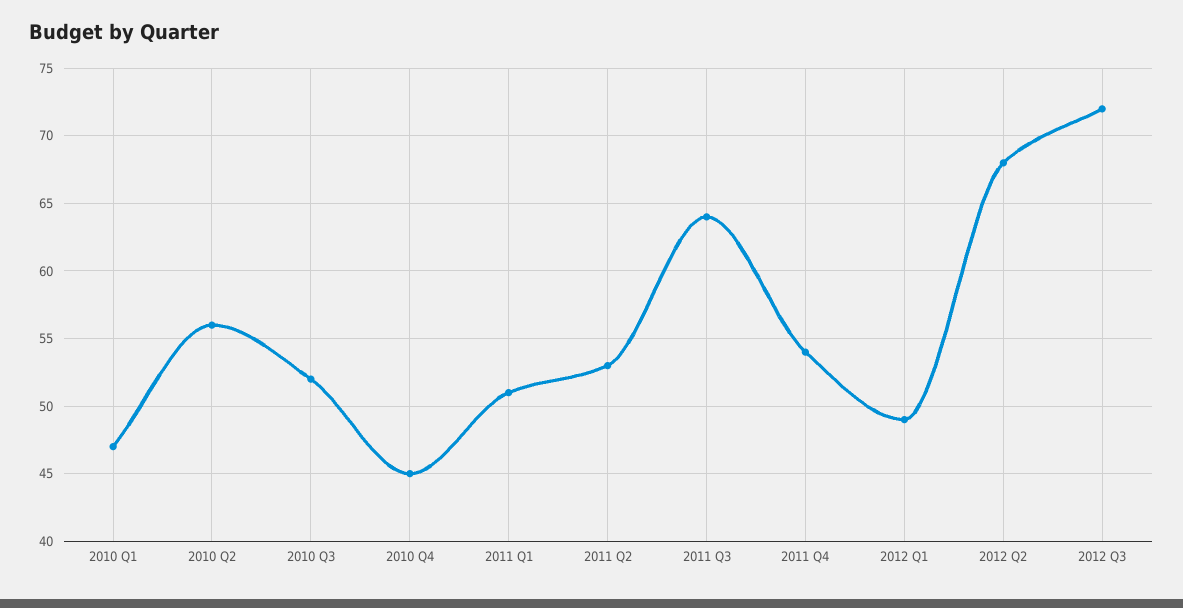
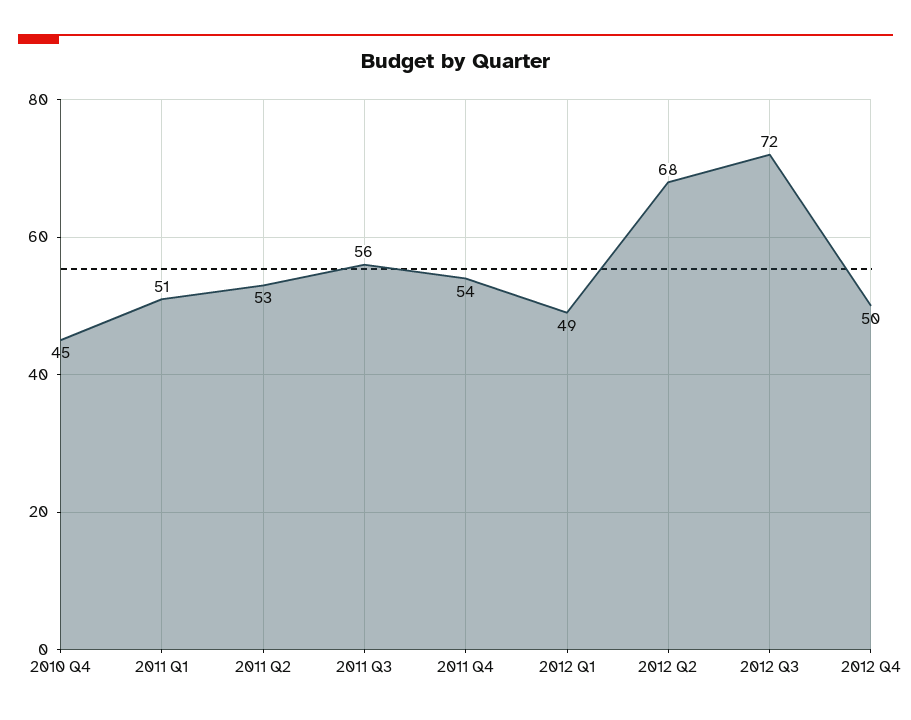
2010 Q1: 47 -> none
2010 Q2: 56 -> none
2010 Q3: 52 -> none
2011 Q3: 64 -> 56
2012 Q4: none -> 50

